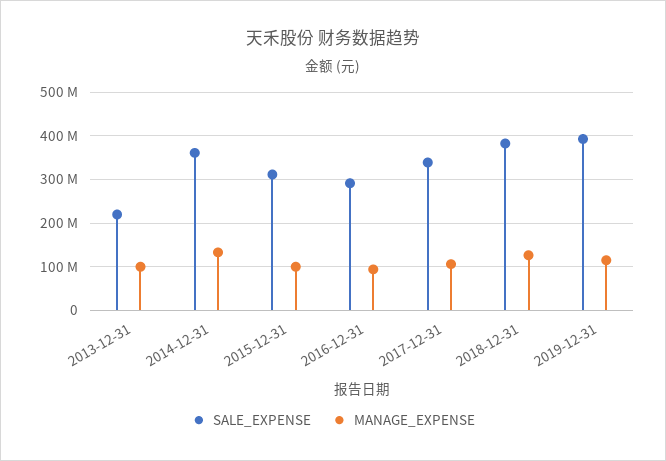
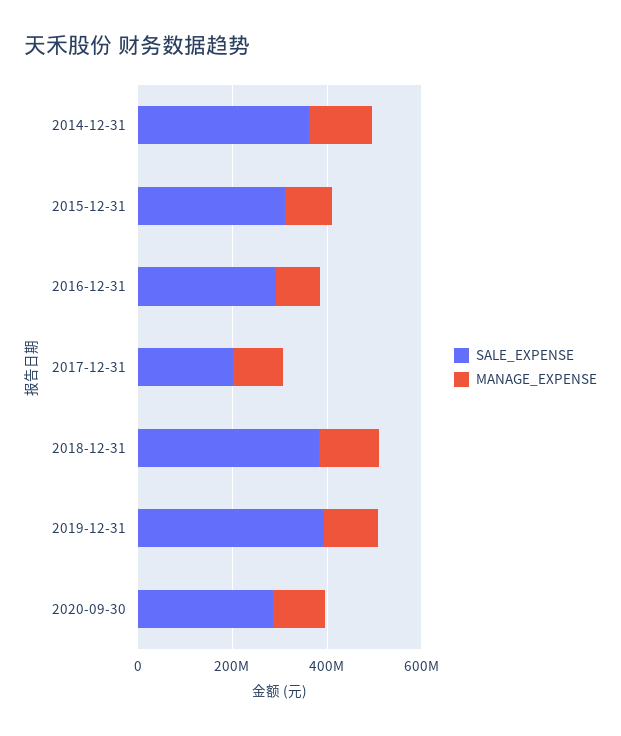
SALE_EXPENSE, 2013-12-31: 220000000 -> none
MANAGE_EXPENSE, 2013-12-31: 100000000 -> none
SALE_EXPENSE, 2017-12-31: 340000000 -> 200000000
SALE_EXPENSE, 2020-09-30: none -> 300000000
MANAGE_EXPENSE, 2020-09-30: none -> 100000000

